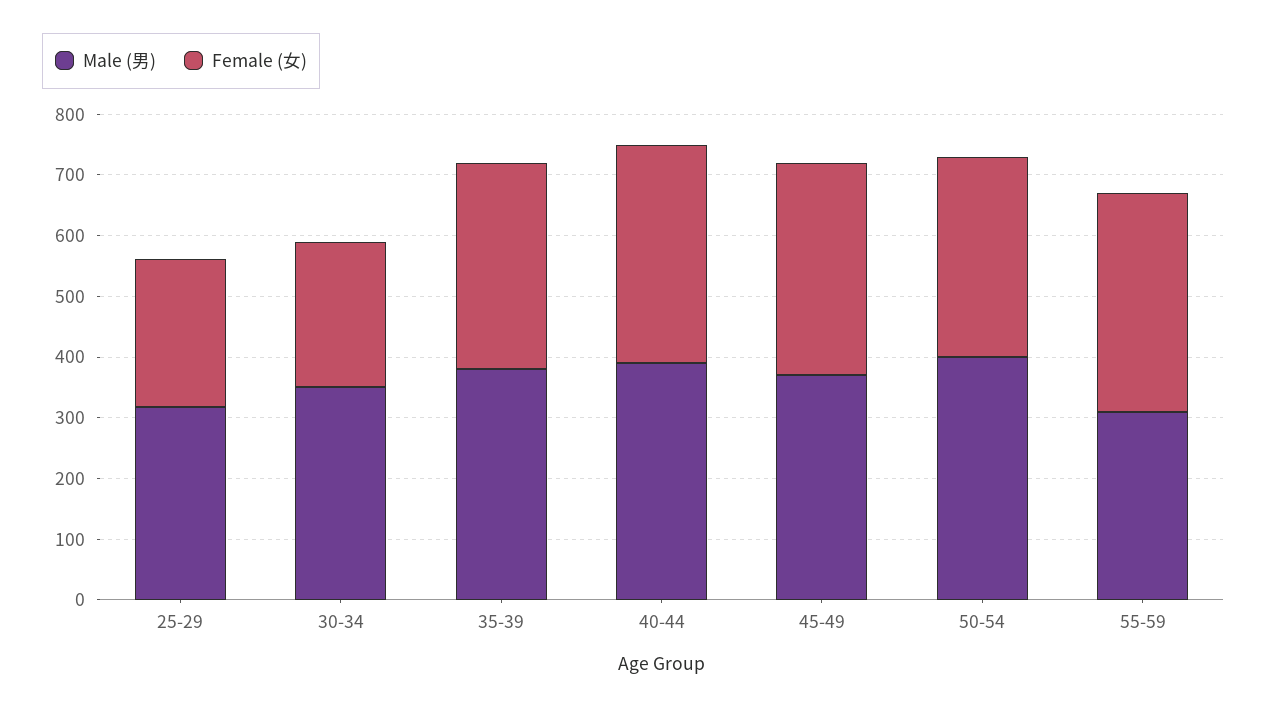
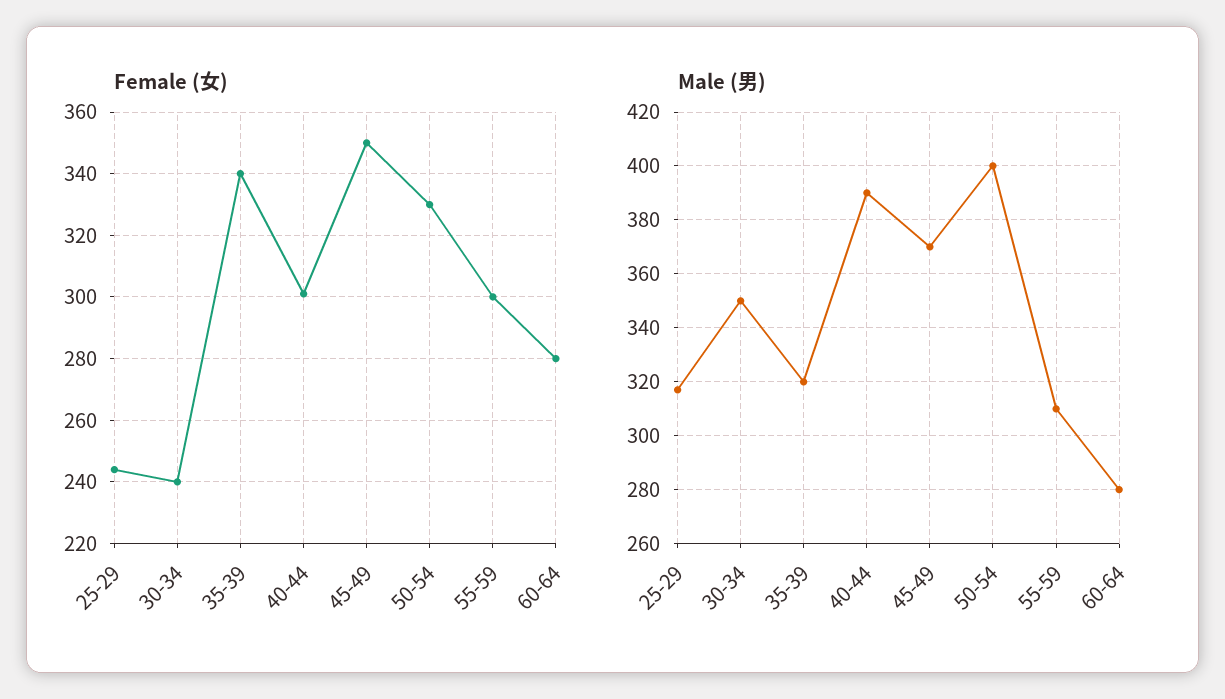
Male (男), 35-39: 380 -> 320
Female (女), 40-44: 360 -> 300
Female (女), 55-59: 360 -> 300
Female (女), 60-64: none -> 280
Male (男), 60-64: none -> 280

